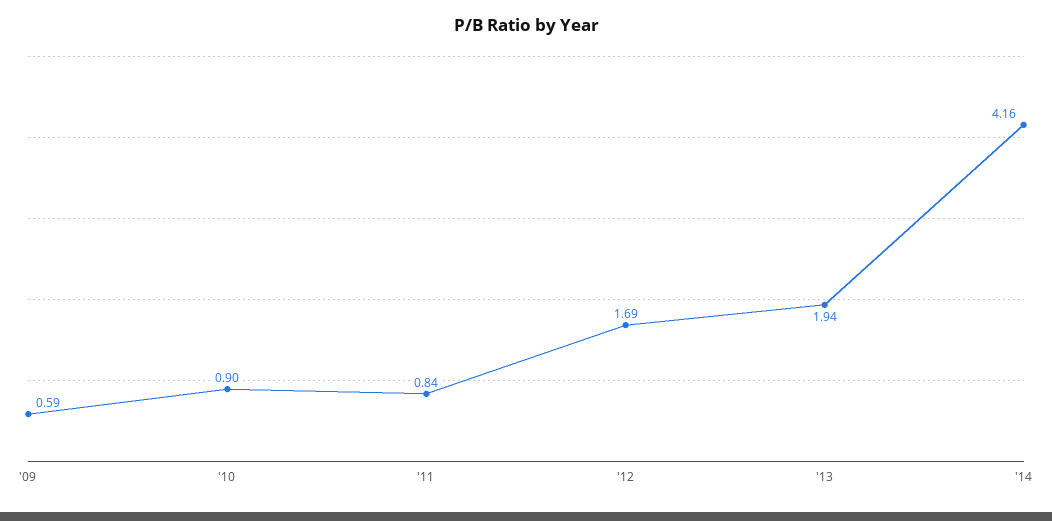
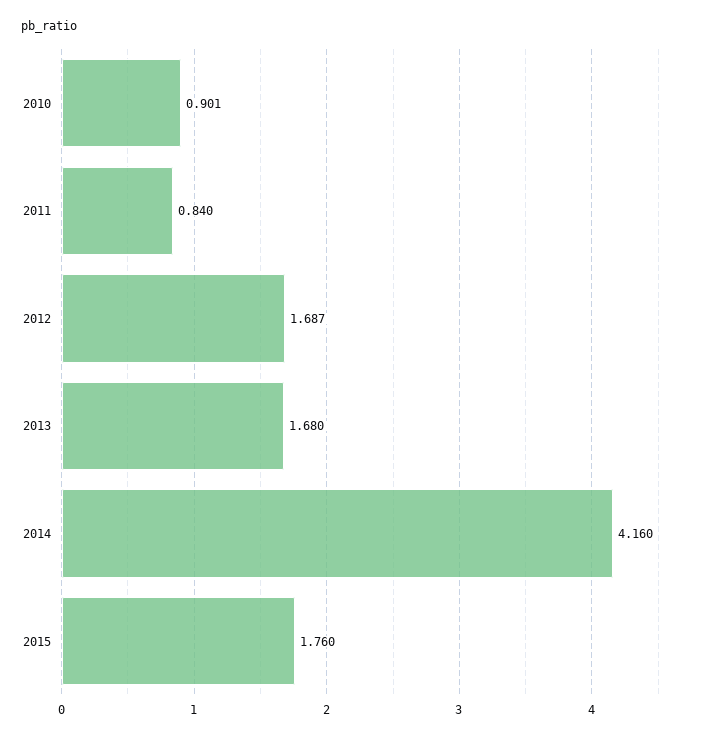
'09: 0.59 -> none
'13: 1.94 -> 1.68
2015: none -> 1.76

